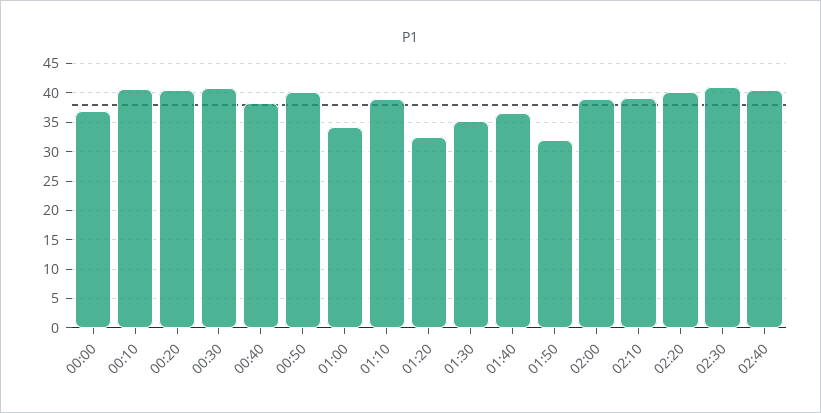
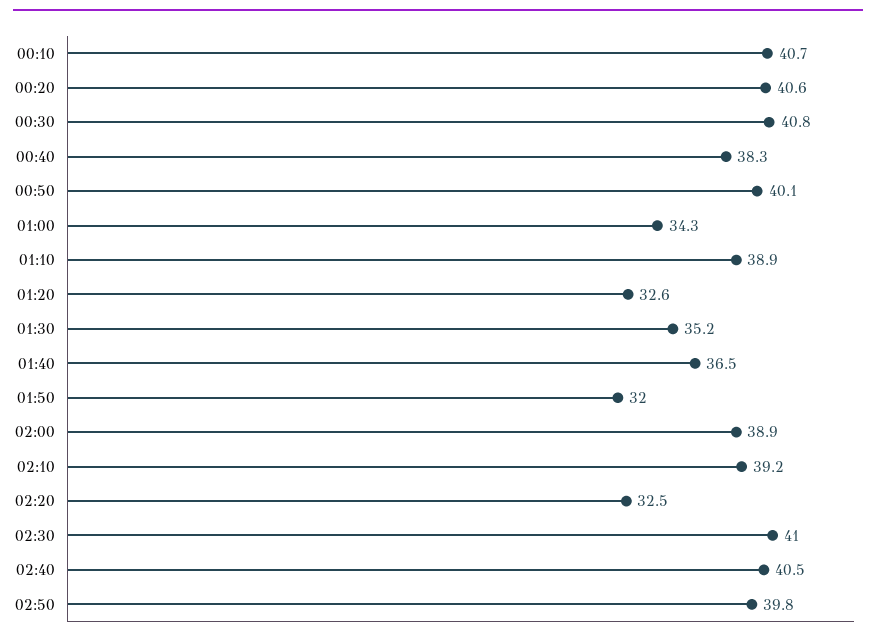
00:00: 37.5 -> none
02:20: 40 -> 32.5
02:50: none -> 39.8

